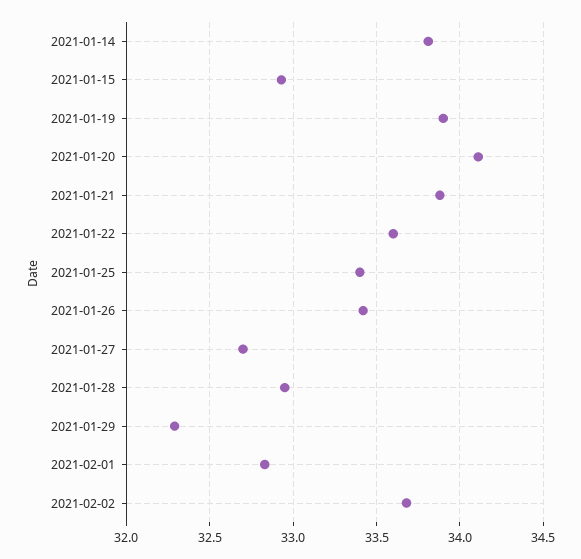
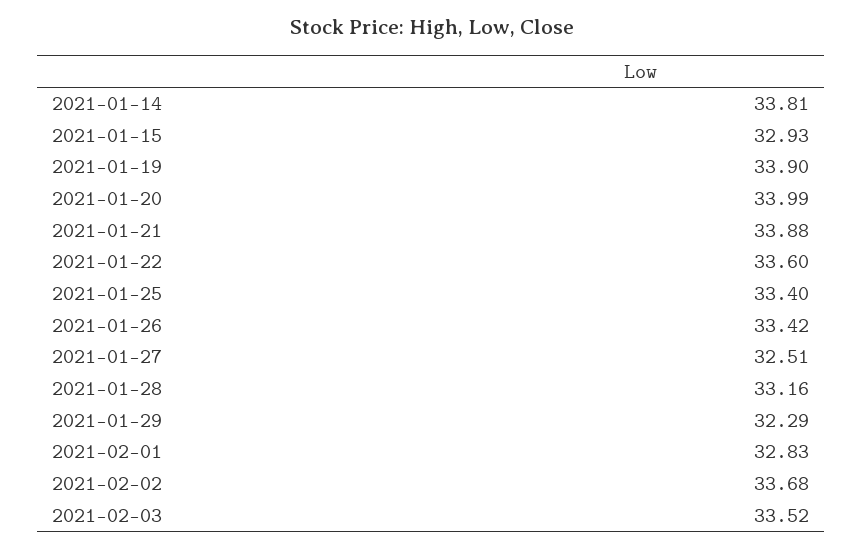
2021-01-20: 34.1 -> 33.99
2021-01-27: 32.7 -> 32.51
2021-01-28: 32.95 -> 33.16
2021-02-03: none -> 33.52

